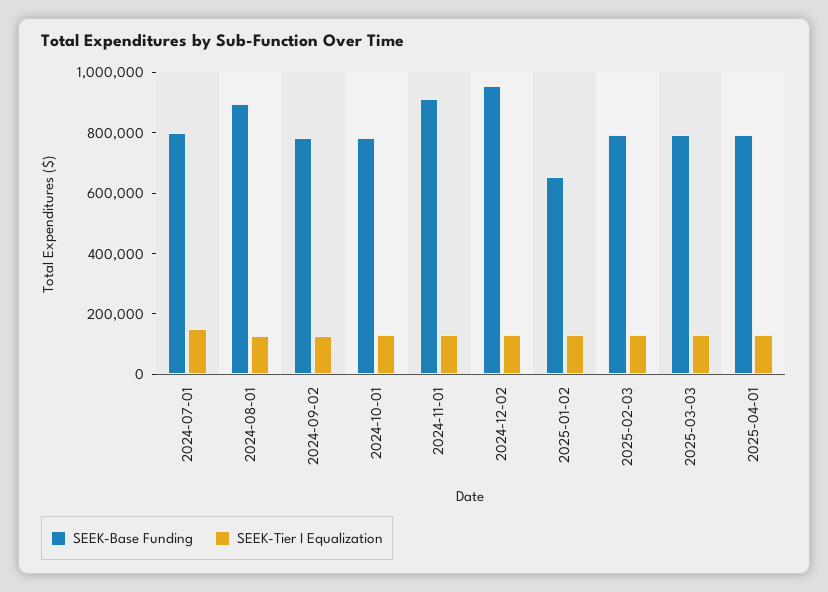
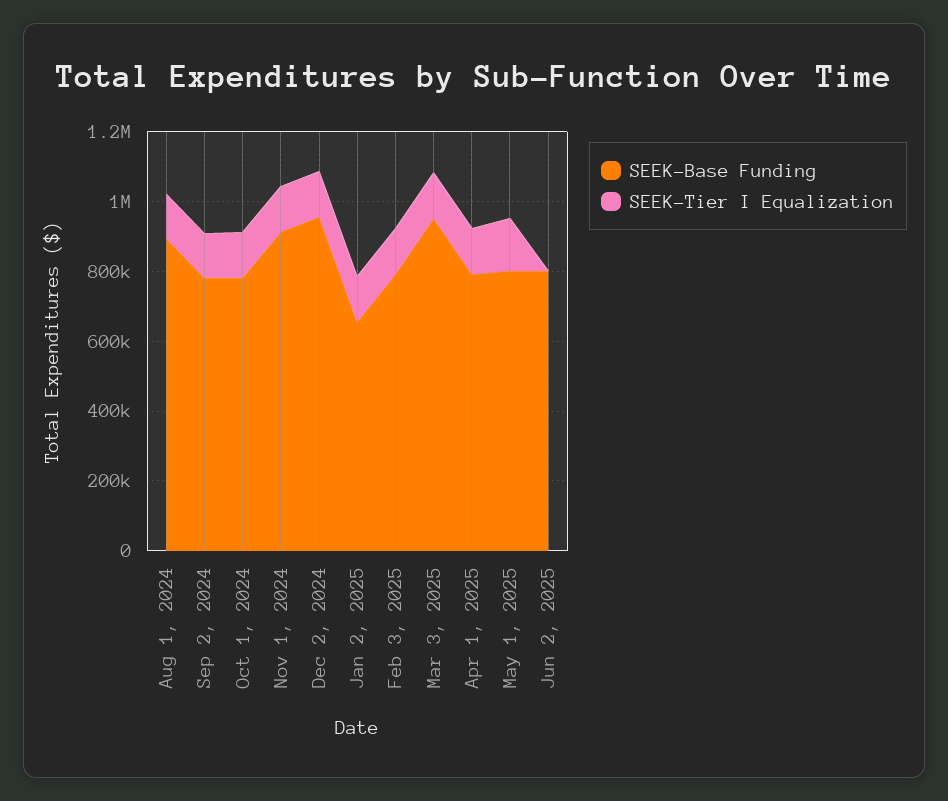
SEEK-Base Funding, 2024-07-01: 800000 -> none
SEEK-Tier I Equalization, 2024-07-01: 150000 -> none
SEEK-Base Funding, 2025-03-03: 800000 -> 950000
SEEK-Base Funding, May 1, 2025: none -> 800000
SEEK-Tier I Equalization, May 1, 2025: none -> 150000
SEEK-Base Funding, Jun 2, 2025: none -> 800000
SEEK-Tier I Equalization, Jun 2, 2025: none -> 0

